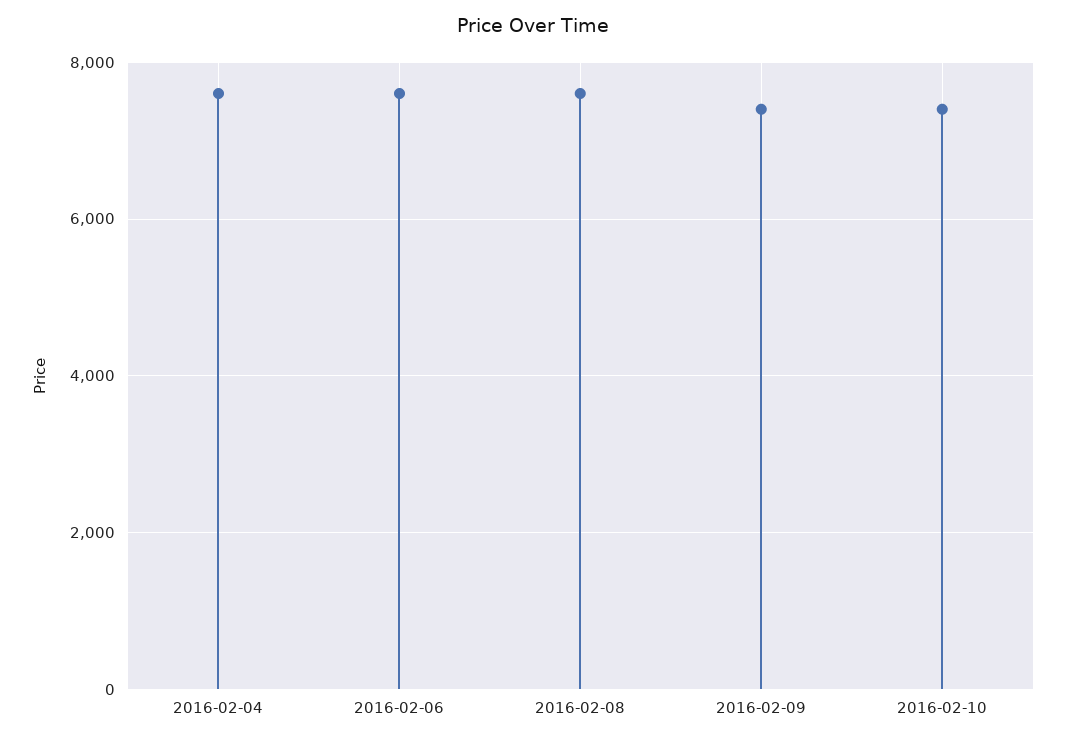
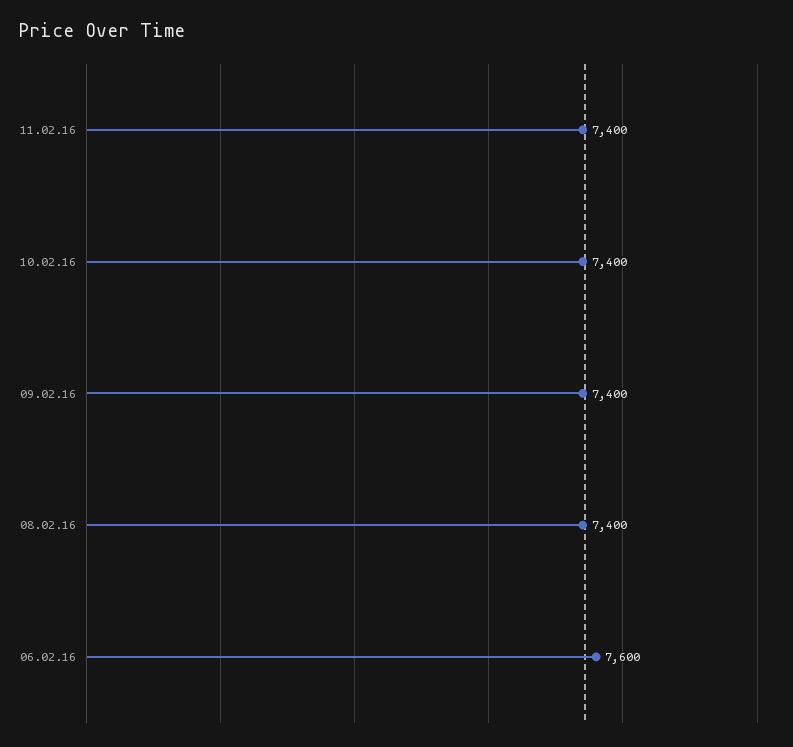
2016-02-04: 7600 -> none
2016-02-08: 7600 -> 7400
11.02.16: none -> 7400

